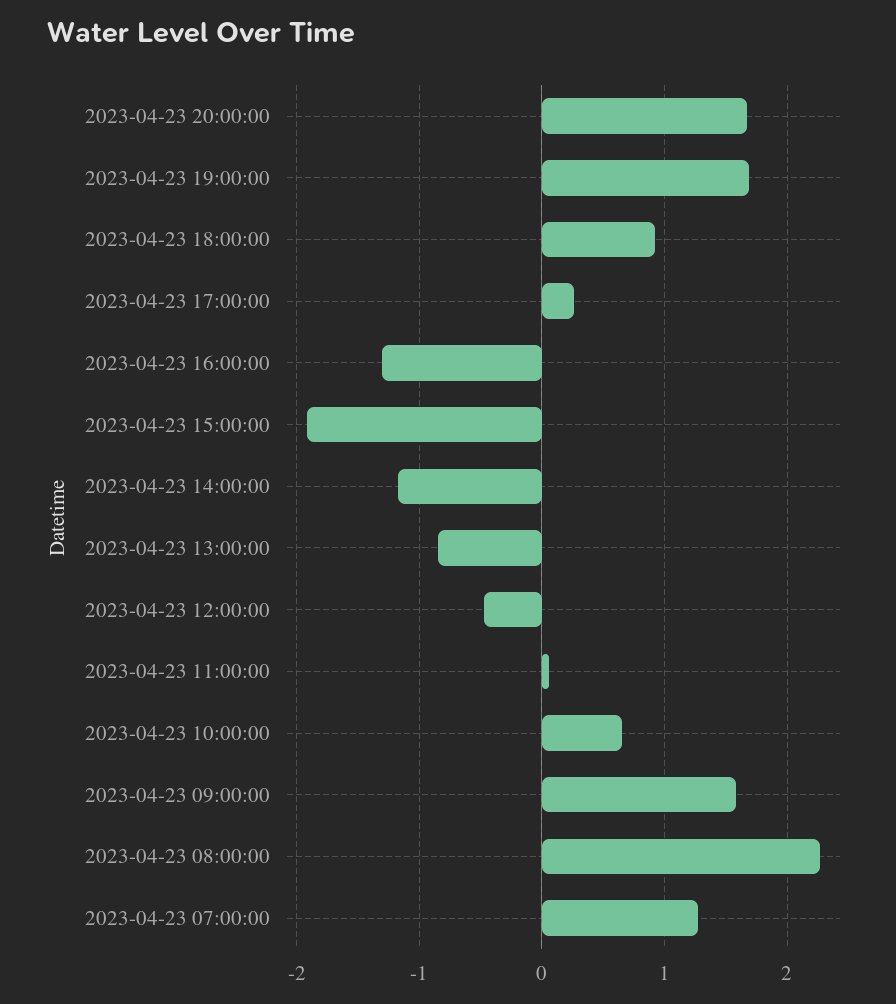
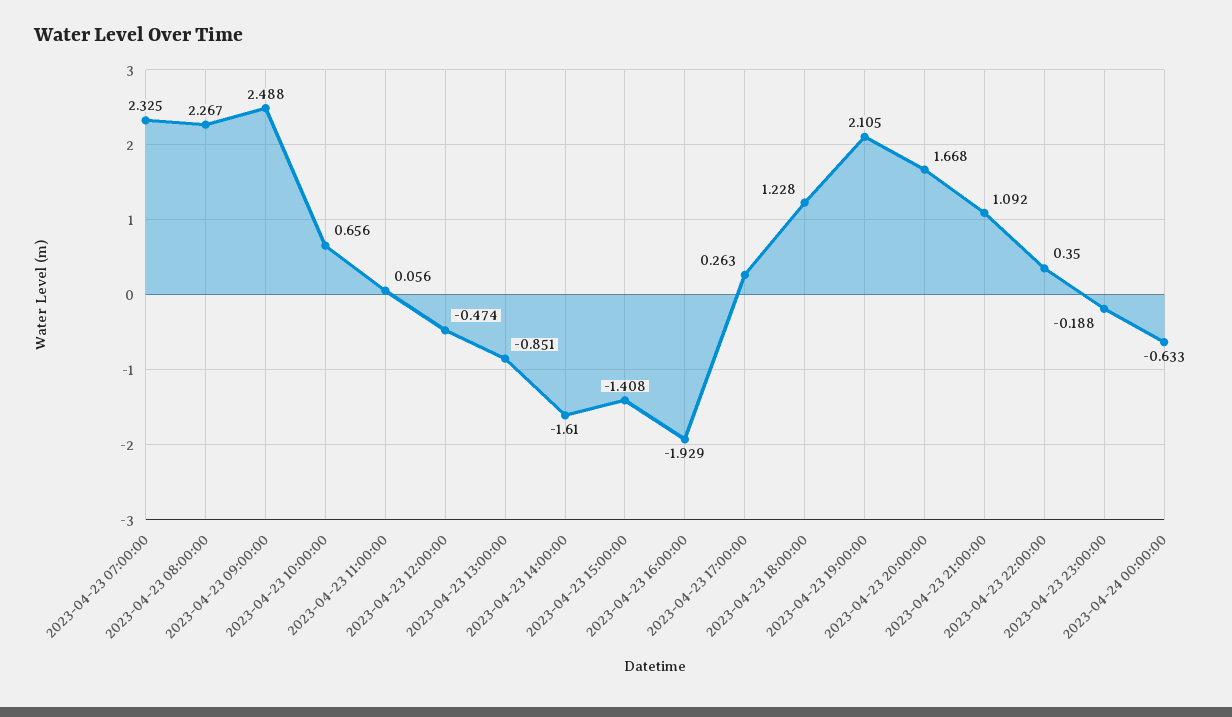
2023-04-23 19:00:00: 1.7 -> 2.105
2023-04-23 18:00:00: 0.9 -> 1.228
2023-04-23 16:00:00: -1.3 -> -1.929
2023-04-23 15:00:00: -1.9 -> -1.408
2023-04-23 14:00:00: -1.2 -> -1.61
2023-04-23 09:00:00: 1.6 -> 2.488
2023-04-23 07:00:00: 1.3 -> 2.325
2023-04-23 21:00:00: none -> 1.092
2023-04-23 22:00:00: none -> 0.35
2023-04-23 23:00:00: none -> -0.188
2023-04-24 00:00:00: none -> -0.633

